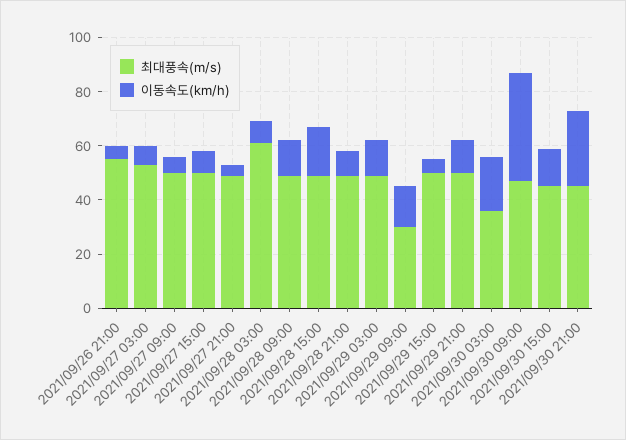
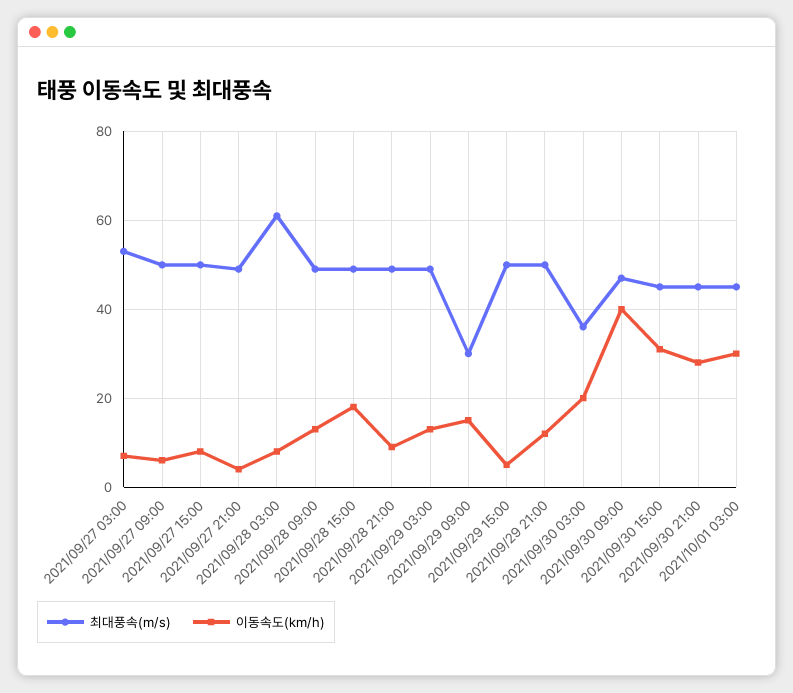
최대풍속(m/s), 2021/09/26 21:00: 55 -> none
이동속도(km/h), 2021/09/26 21:00: 5 -> none
이동속도(km/h), 2021/09/30 15:00: 15 -> 30
최대풍속(m/s), 2021/10/01 03:00: none -> 45
이동속도(km/h), 2021/10/01 03:00: none -> 30

